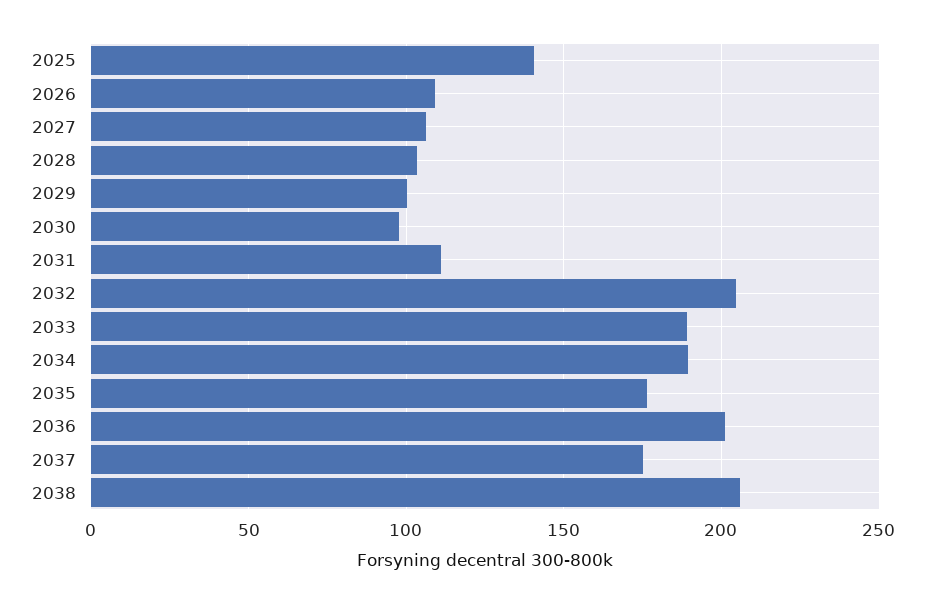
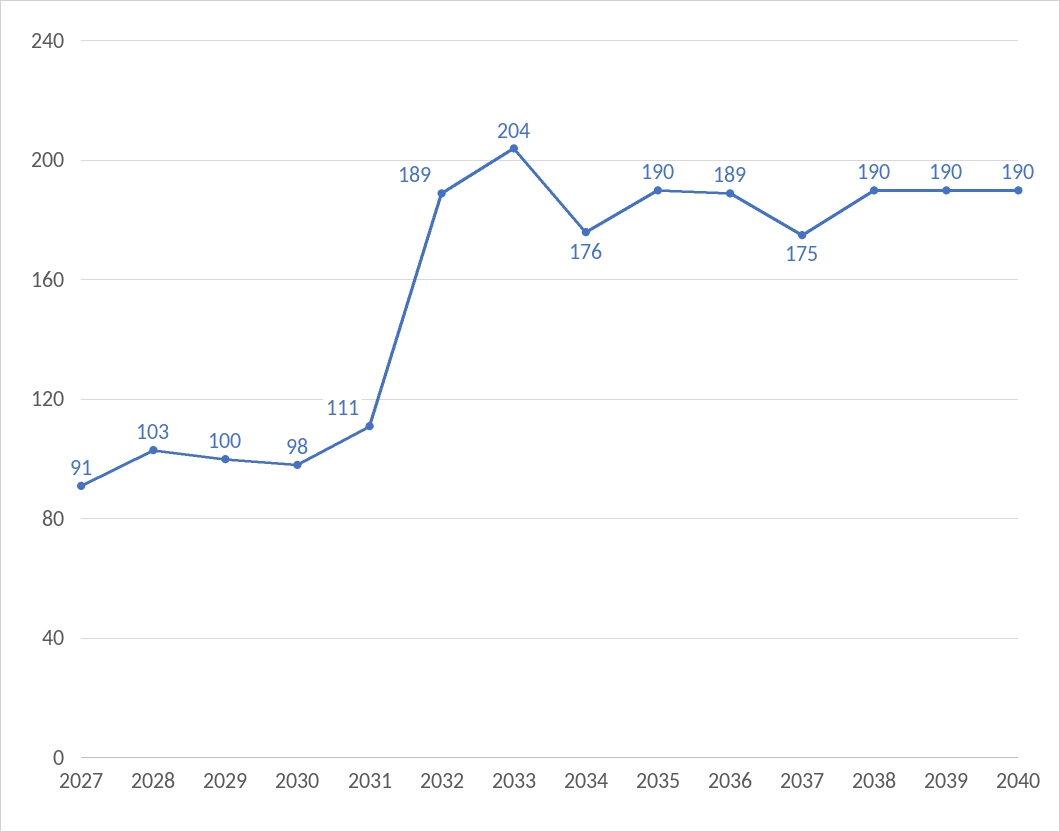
2025: 140 -> none
2026: 110 -> none
2027: 105 -> 91
2032: 205 -> 189
2033: 190 -> 204
2034: 190 -> 176
2035: 175 -> 190
2036: 200 -> 189
2038: 205 -> 190
2039: none -> 190
2040: none -> 190

